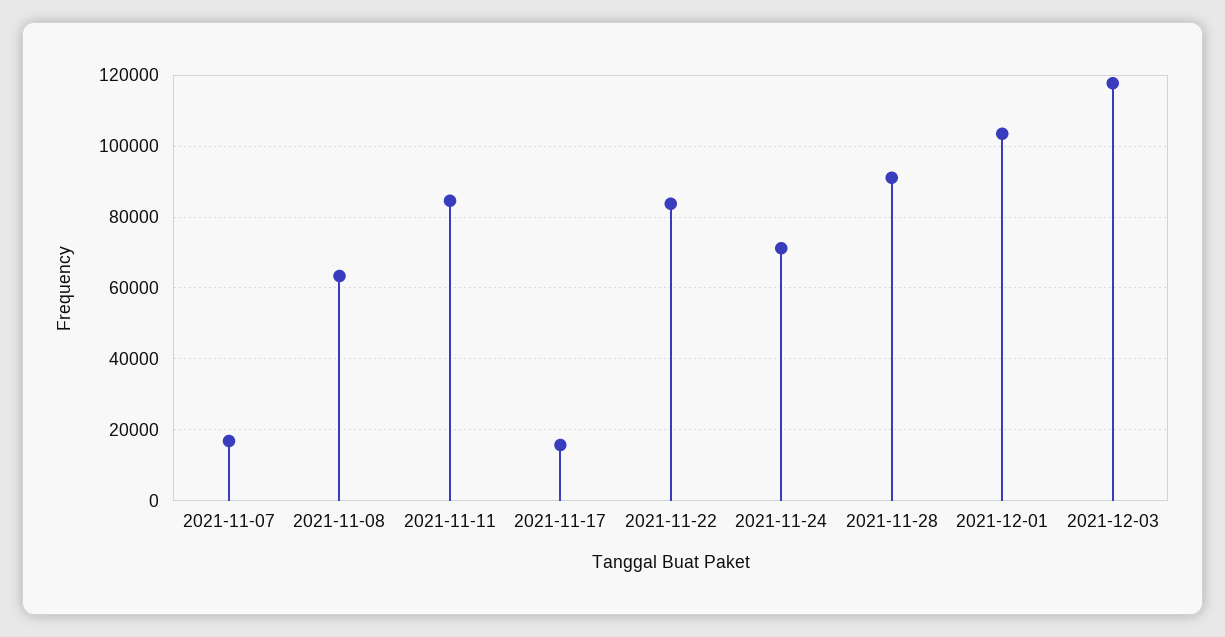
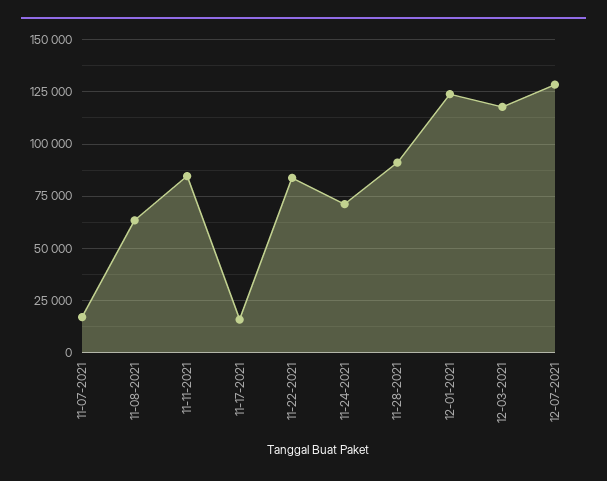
2021-12-01: 104000 -> 125000
12-07-2021: none -> 130000

